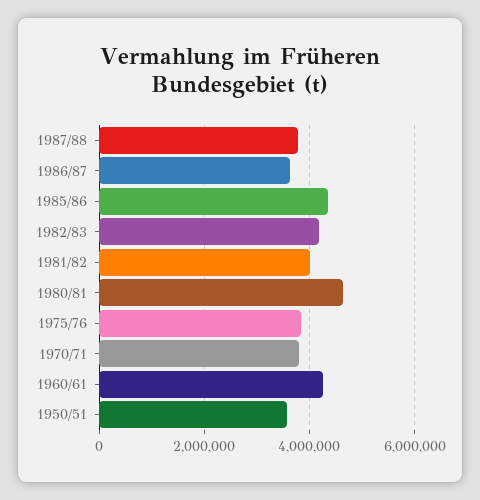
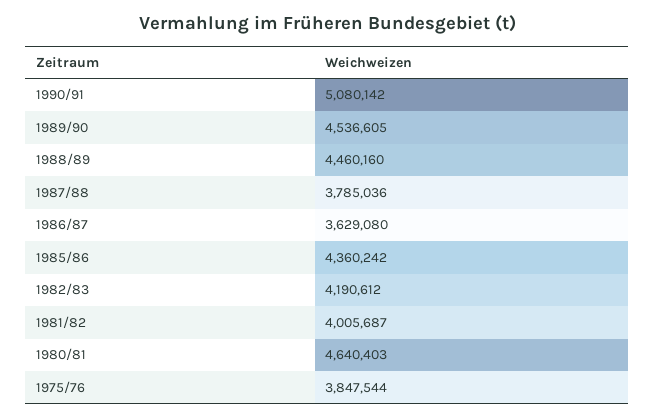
1970/71: 3800000 -> none
1960/61: 4200000 -> none
1950/51: 3600000 -> none
1990/91: none -> 5080142
1989/90: none -> 4536605
1988/89: none -> 4460160

